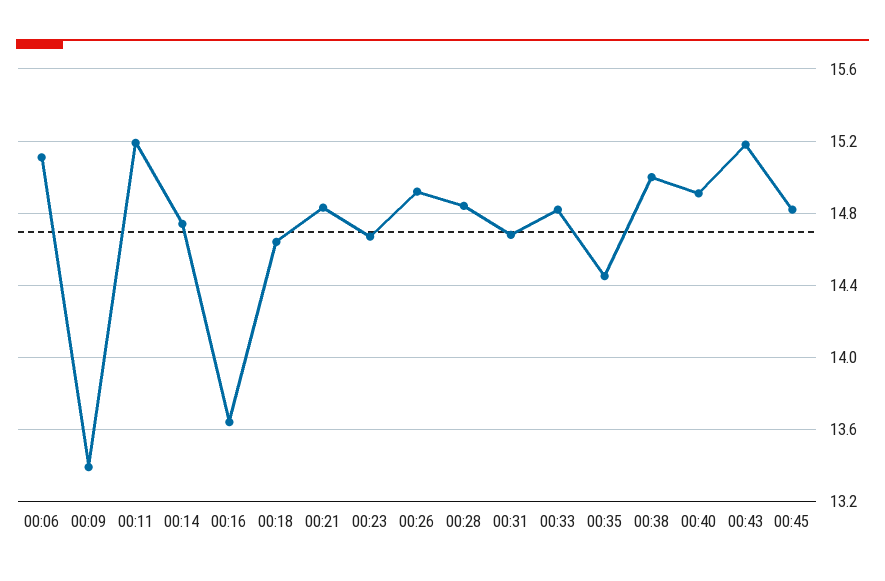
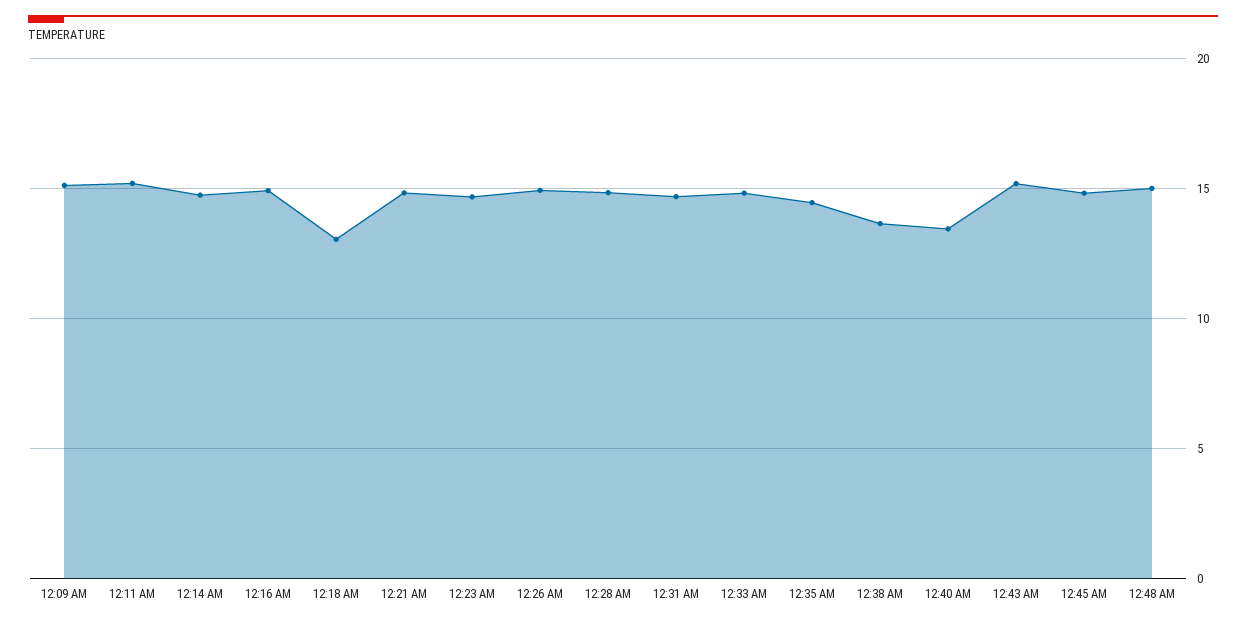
00:06: 15.1 -> none
00:09: 13.4 -> 15
00:16: 13.65 -> 15
00:18: 14.65 -> 13
00:38: 15 -> 13.5
00:40: 14.9 -> 13.5
12:48 AM: none -> 15

